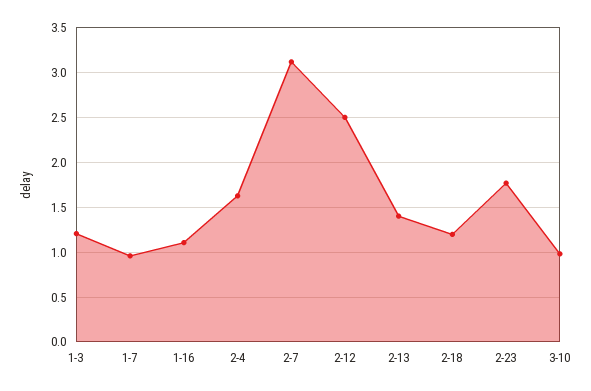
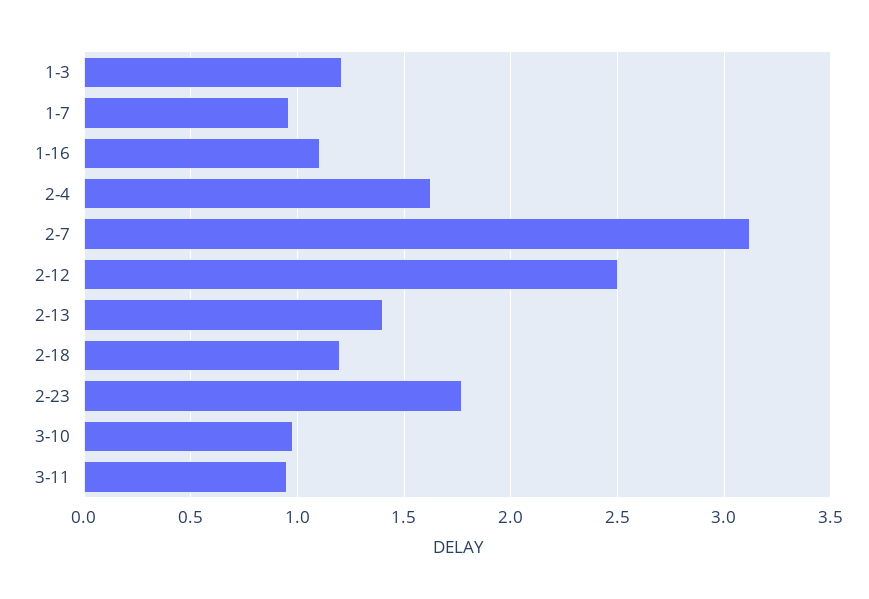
3-11: none -> 0.95

